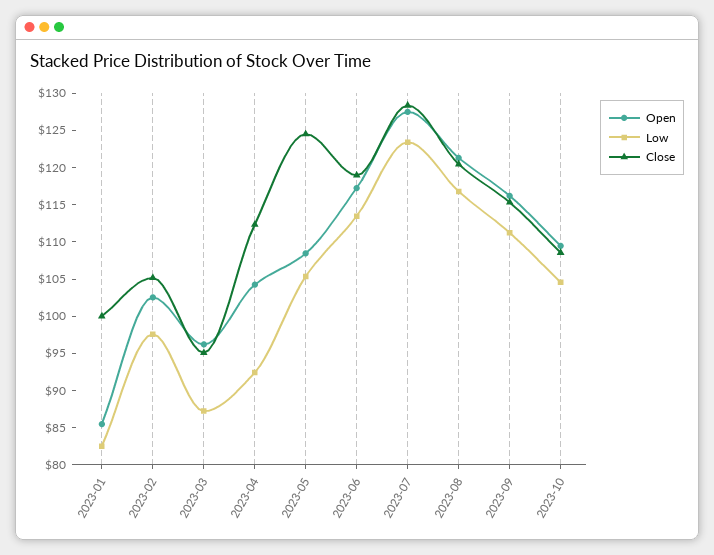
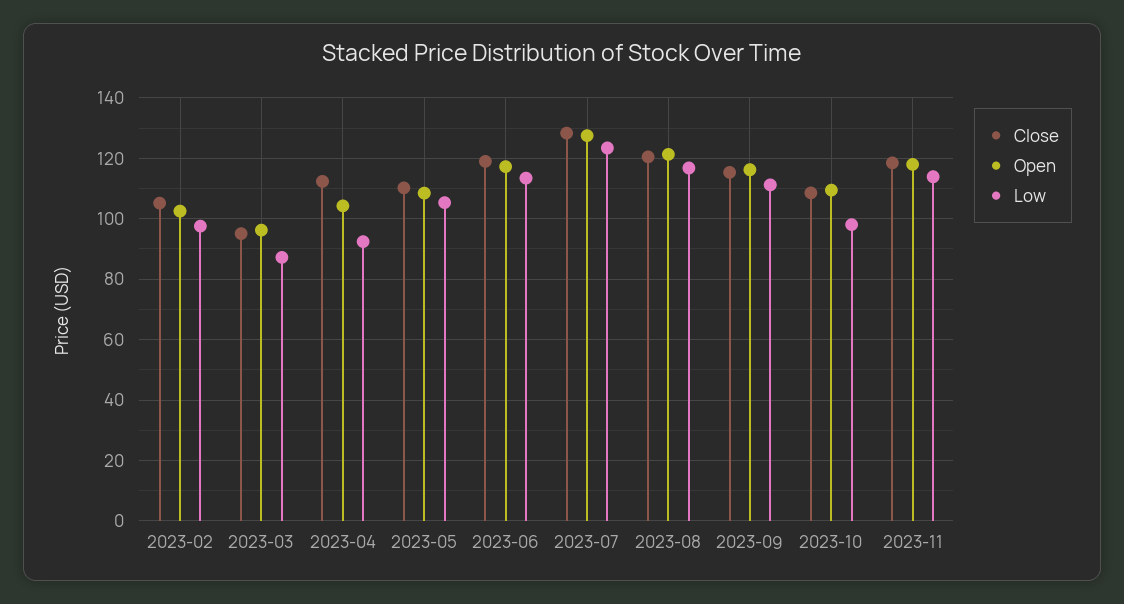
Open, 2023-01: 85 -> none
Low, 2023-01: 82.5 -> none
Close, 2023-01: 100 -> none
Close, 2023-05: 125 -> 110
Low, 2023-10: 105 -> 98
Close, 2023-11: none -> 118
Open, 2023-11: none -> 118
Low, 2023-11: none -> 114

